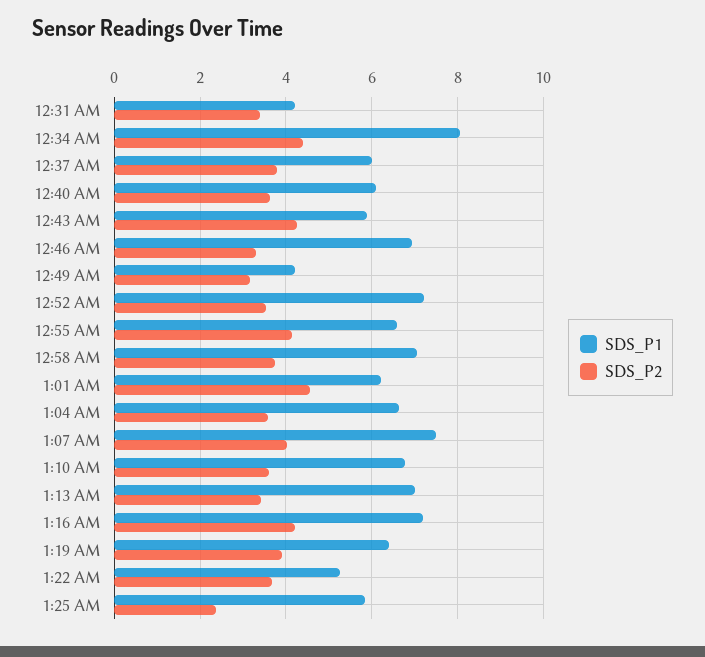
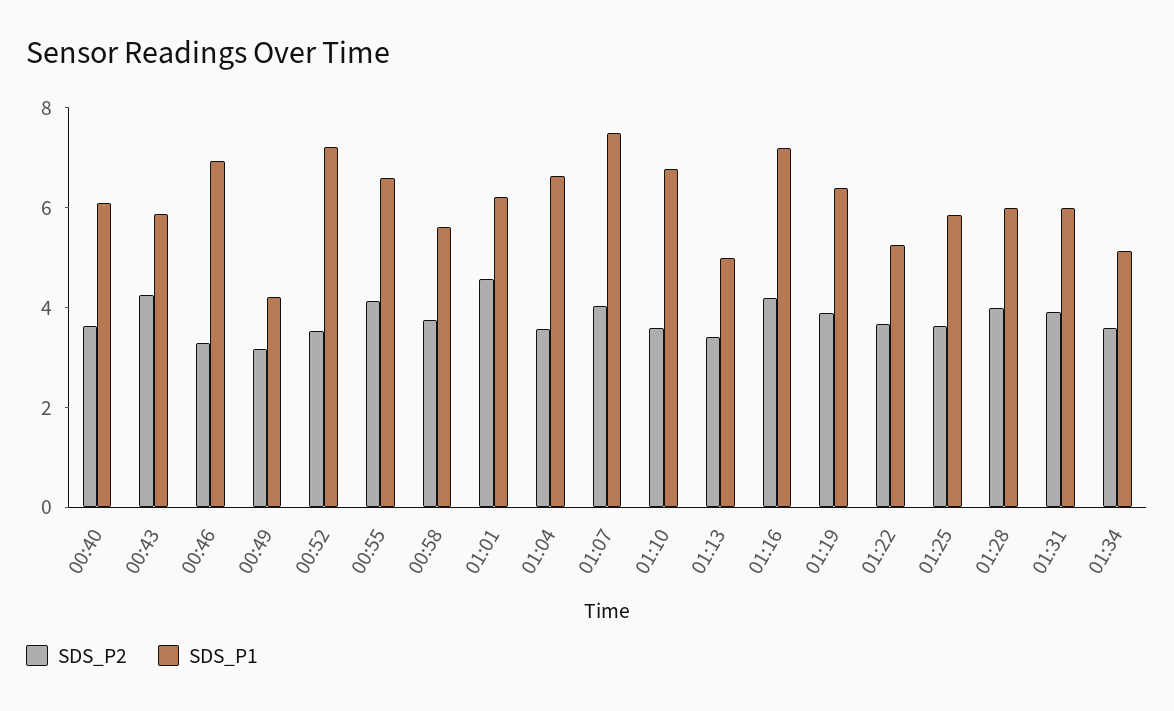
SDS_P1, 12:31 AM: 4.2 -> none
SDS_P2, 12:31 AM: 3.4 -> none
SDS_P1, 12:34 AM: 8 -> none
SDS_P2, 12:34 AM: 4.4 -> none
SDS_P1, 12:37 AM: 6 -> none
SDS_P2, 12:37 AM: 3.8 -> none
SDS_P1, 12:58 AM: 7 -> 5.5
SDS_P1, 1:13 AM: 7 -> 5
SDS_P2, 1:25 AM: 2.4 -> 3.5
SDS_P2, 01:28: none -> 4
SDS_P1, 01:28: none -> 6
SDS_P2, 01:31: none -> 4
SDS_P1, 01:31: none -> 6
SDS_P2, 01:34: none -> 3.5
SDS_P1, 01:34: none -> 5

